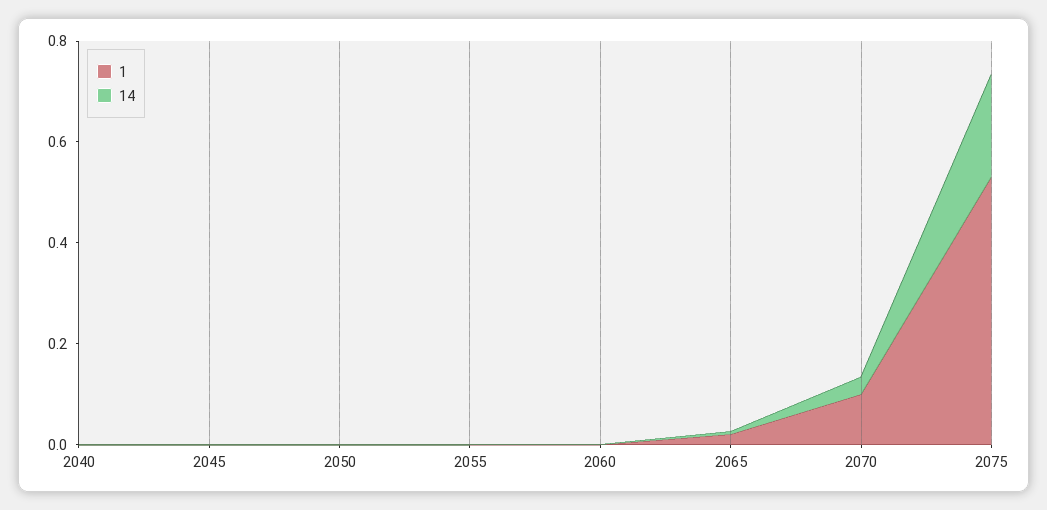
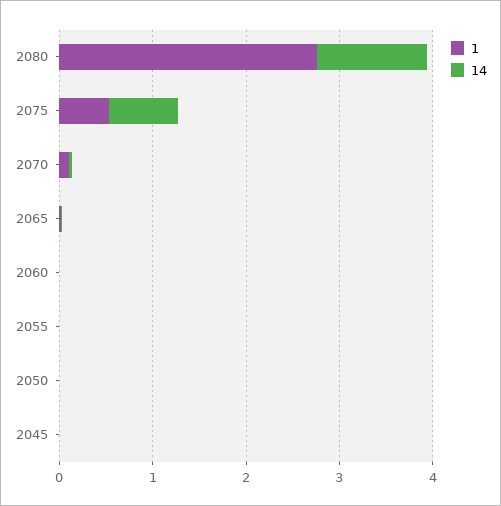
1, 2040: 0 -> none
14, 2040: 0 -> none
14, 2075: 0.2 -> 0.8
1, 2080: none -> 2.8
14, 2080: none -> 1.2

